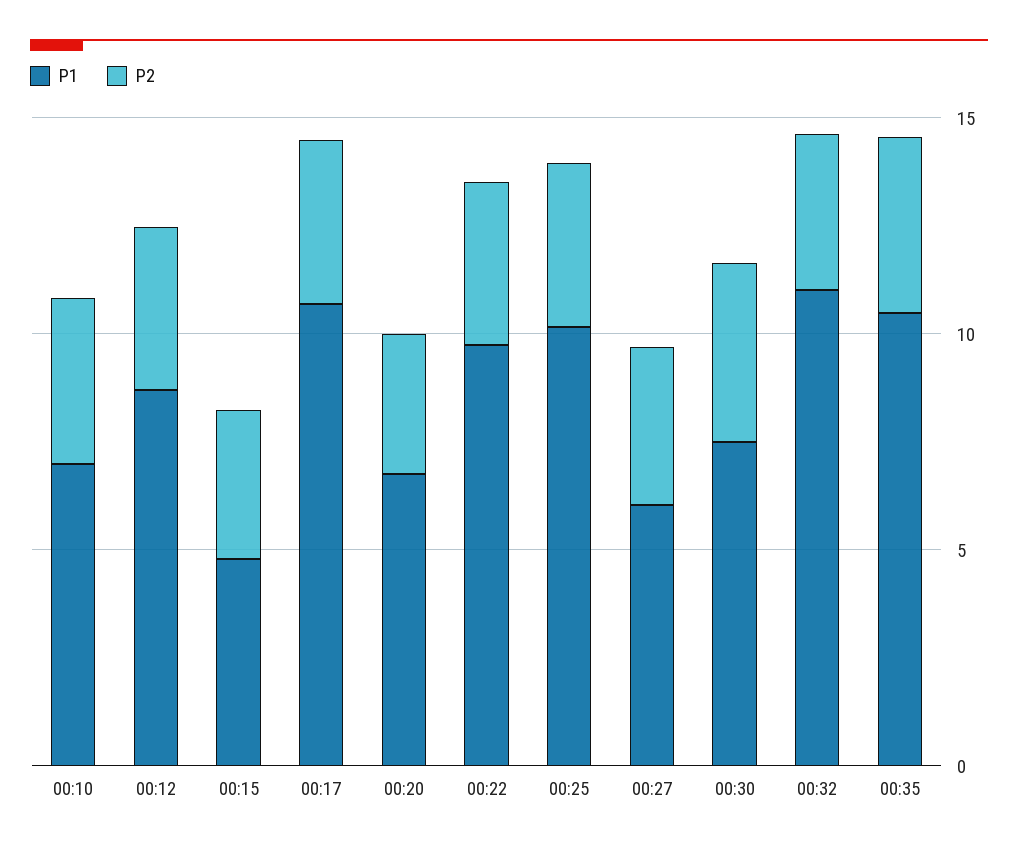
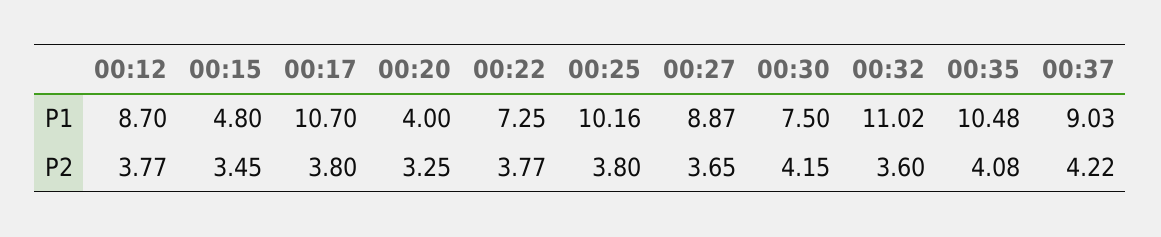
P1, 00:10: 7 -> none
P2, 00:10: 4 -> none
P1, 00:20: 7 -> 4
P1, 00:22: 10 -> 7.25
P1, 00:27: 6 -> 8.87
P1, 00:37: none -> 9.03
P2, 00:37: none -> 4.22

